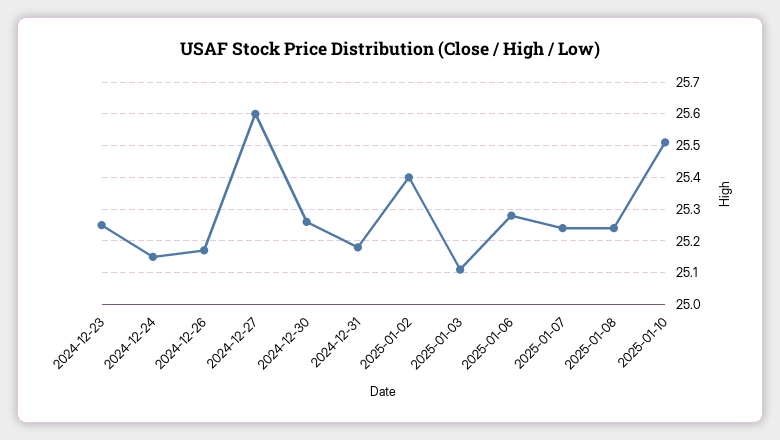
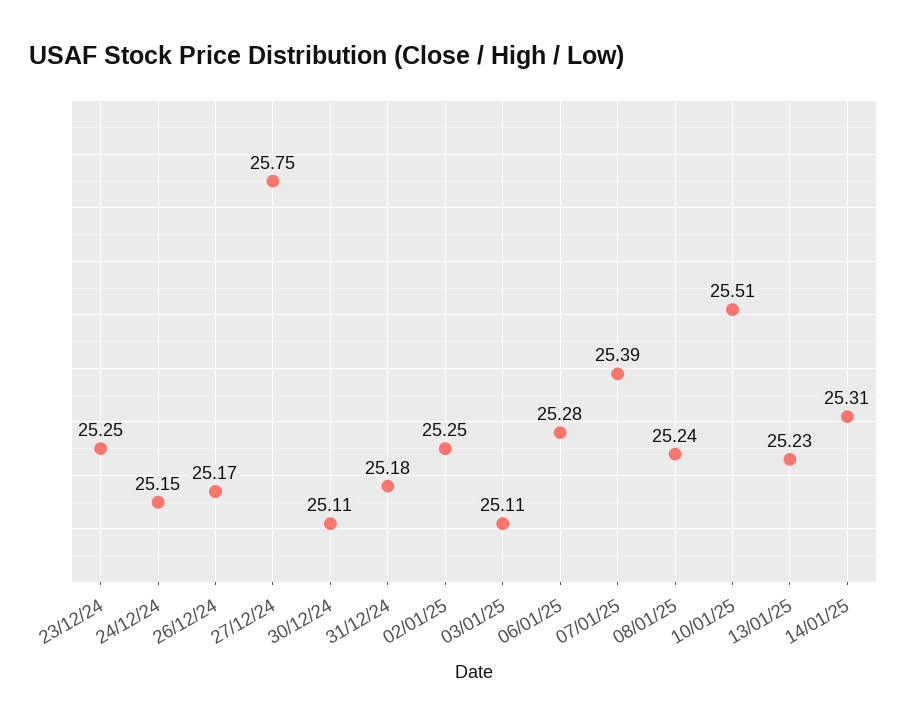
2024-12-27: 25.6 -> 25.75
2024-12-30: 25.25 -> 25.11
2025-01-02: 25.4 -> 25.25
2025-01-07: 25.25 -> 25.39
13/01/25: none -> 25.23
14/01/25: none -> 25.31

